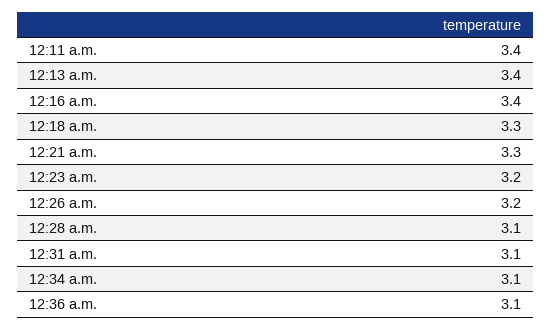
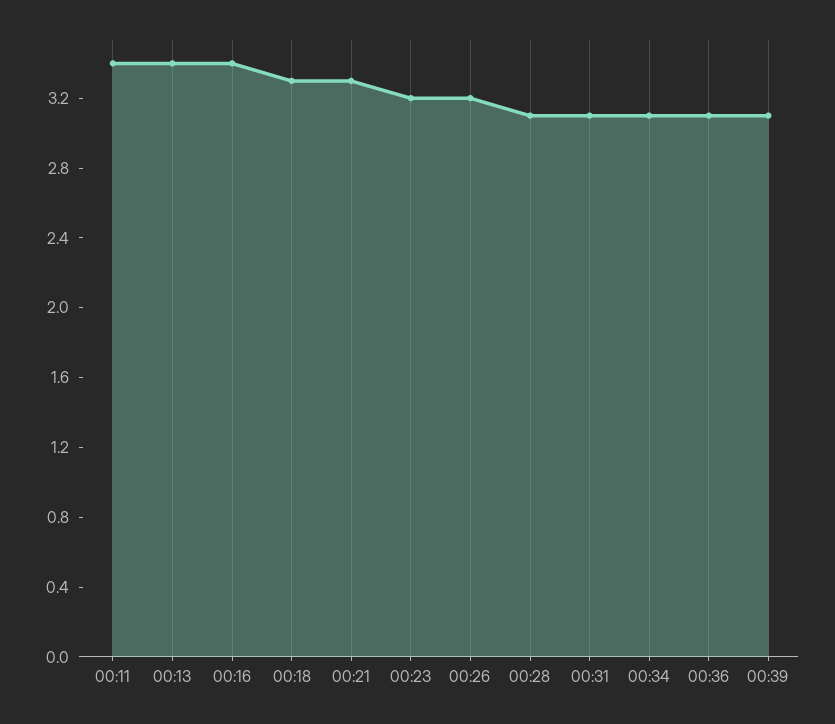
00:39: none -> 3.1

